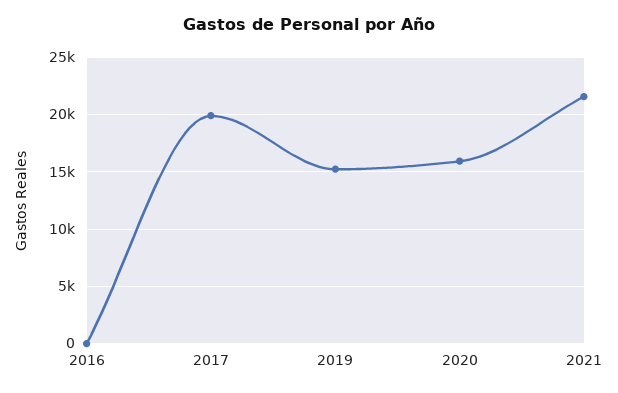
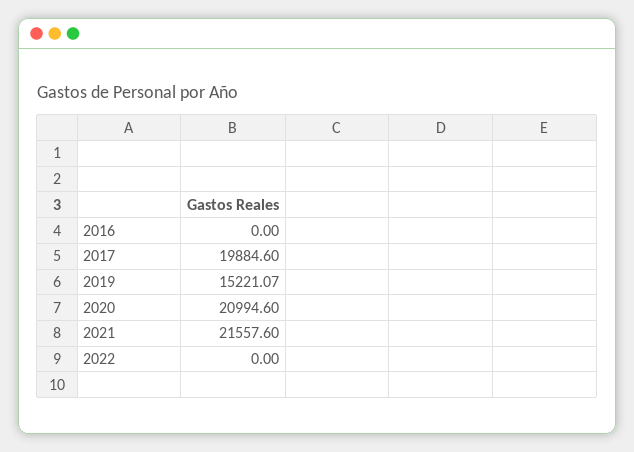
2020: 16000 -> 20994.6
2022: none -> 0

